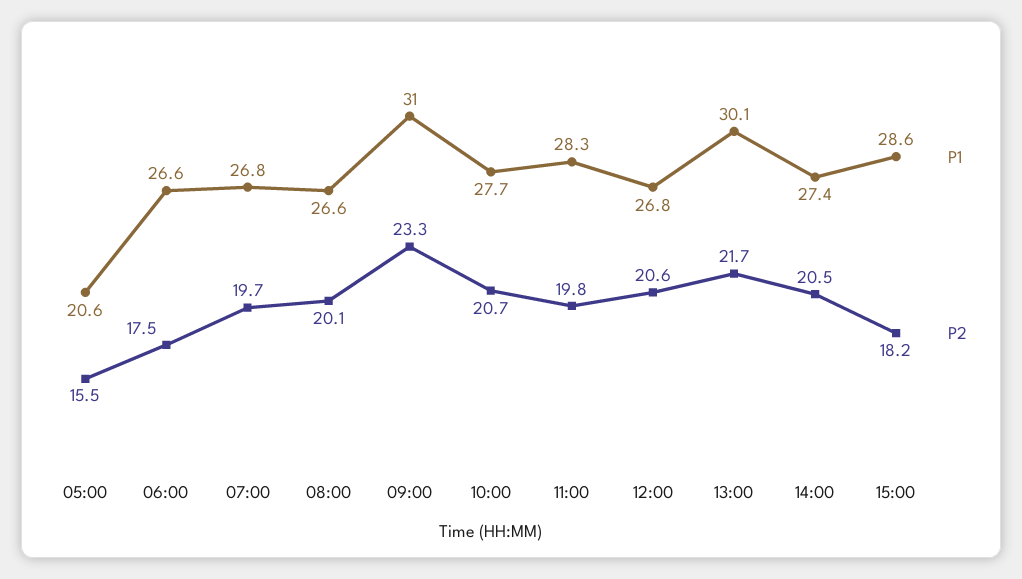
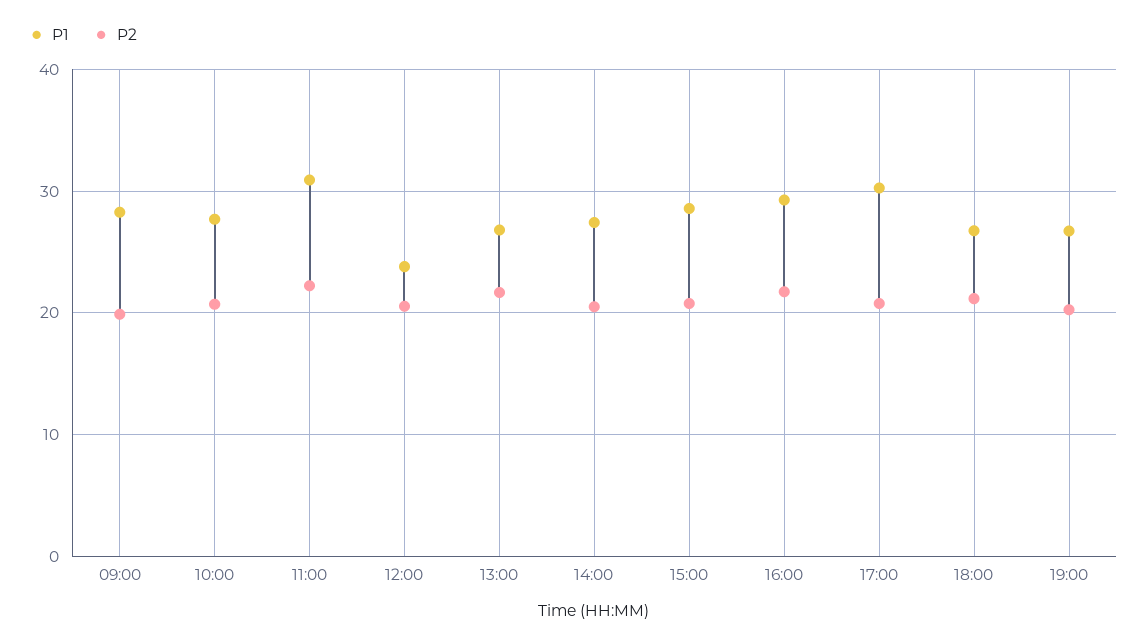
P1, 05:00: 20.6 -> none
P2, 05:00: 15.5 -> none
P1, 06:00: 26.6 -> none
P2, 06:00: 17.5 -> none
P1, 07:00: 26.8 -> none
P2, 07:00: 19.7 -> none
P1, 08:00: 26.6 -> none
P2, 08:00: 20.1 -> none
P1, 09:00: 31 -> 28
P2, 09:00: 23.3 -> 20
P1, 11:00: 28.3 -> 31
P2, 11:00: 19.8 -> 22
P1, 12:00: 26.8 -> 24
P1, 13:00: 30.1 -> 27
P2, 15:00: 18.2 -> 21
P1, 16:00: none -> 29
P2, 16:00: none -> 22
P1, 17:00: none -> 30
P2, 17:00: none -> 21
P1, 18:00: none -> 27
P2, 18:00: none -> 21
P1, 19:00: none -> 27
P2, 19:00: none -> 20

